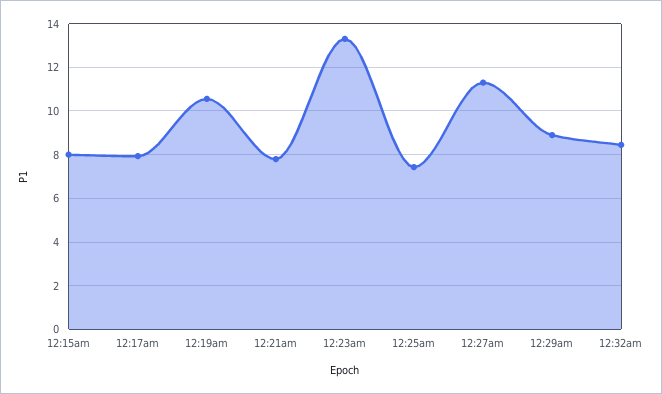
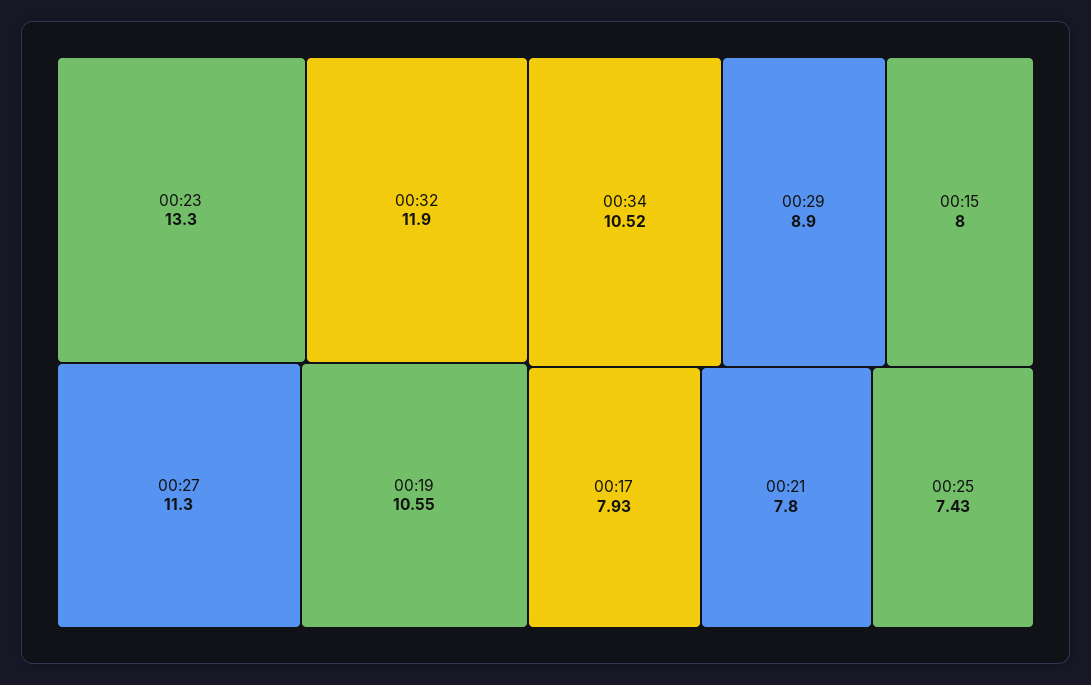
12:32am: 8.5 -> 11.9
00:34: none -> 10.52

